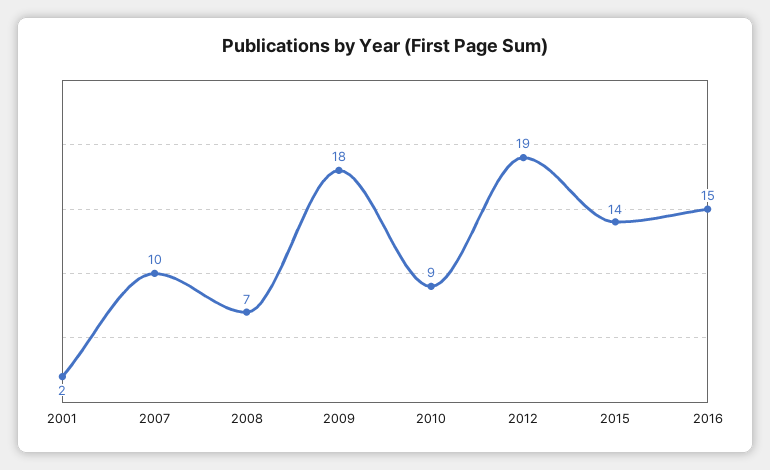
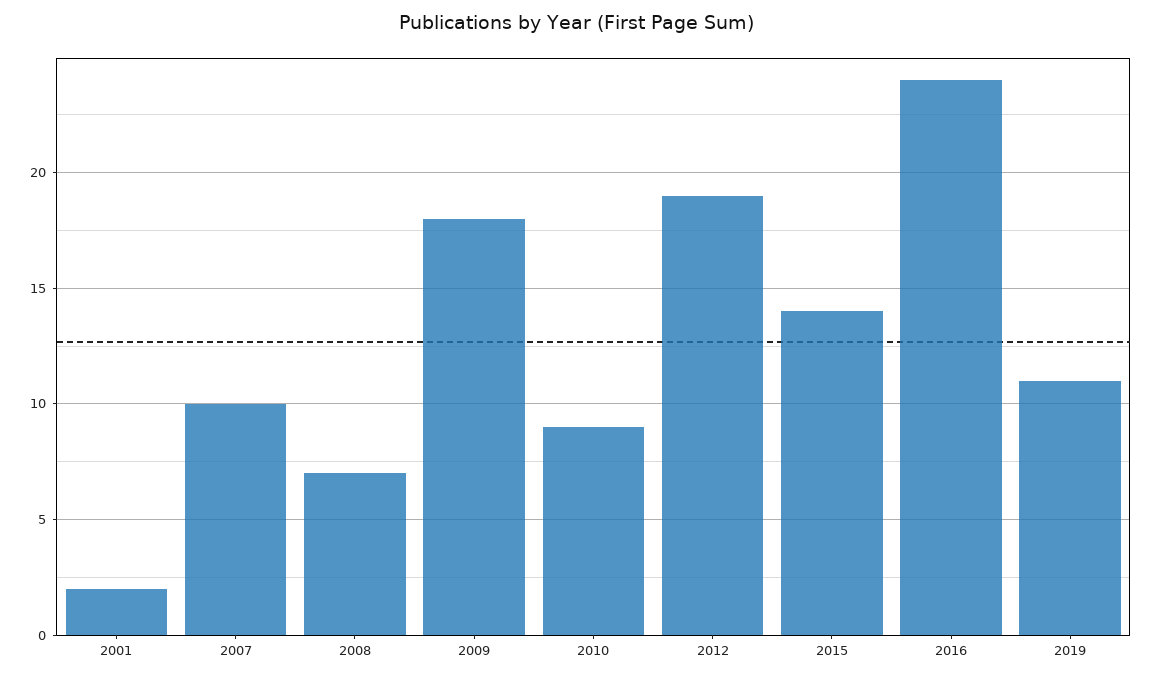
2016: 15 -> 24
2019: none -> 11

